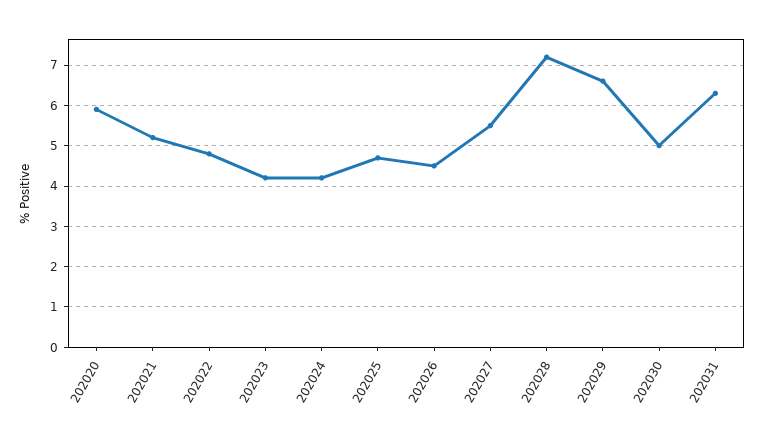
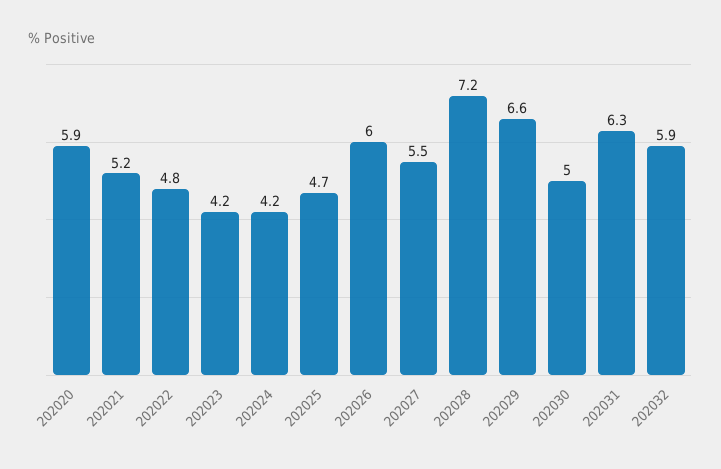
202026: 4.5 -> 6
202032: none -> 5.9

